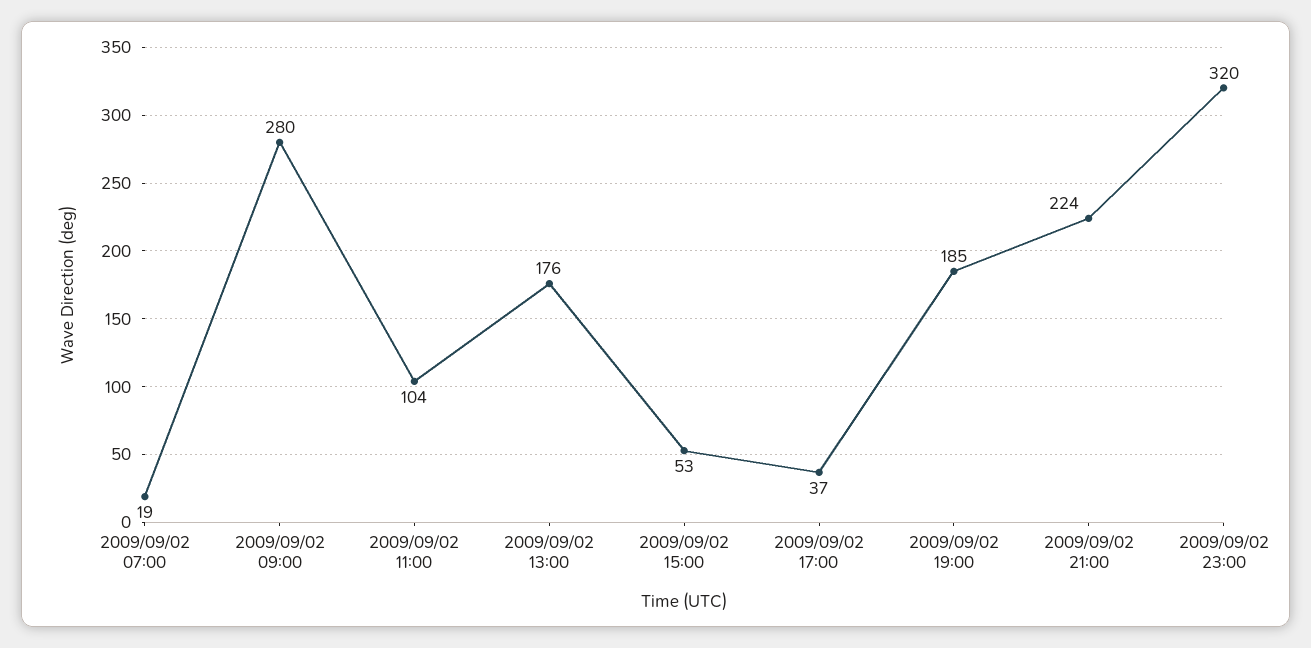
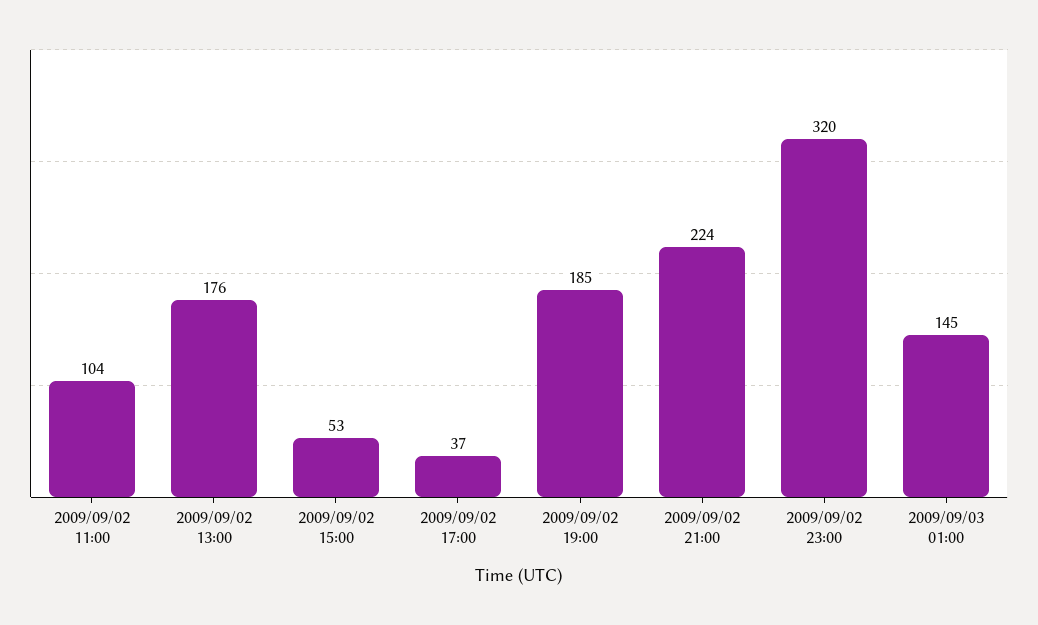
2009/09/02 07:00: 19 -> none
2009/09/02 09:00: 280 -> none
2009/09/03 01:00: none -> 145

